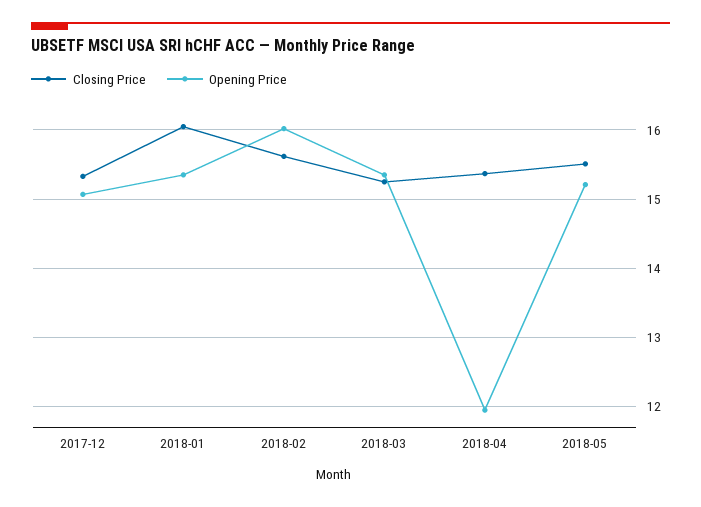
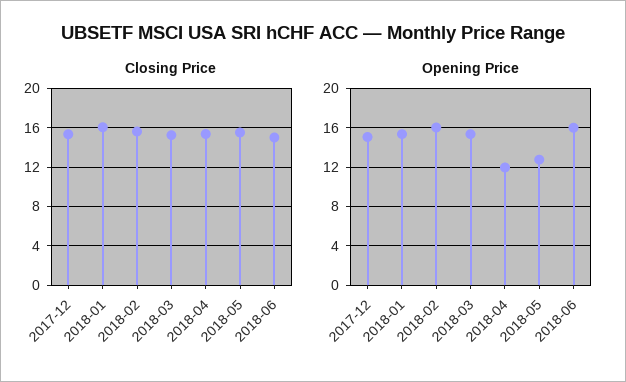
Opening Price, 2018-05: 15.2 -> 13
Closing Price, 2018-06: none -> 15
Opening Price, 2018-06: none -> 16

